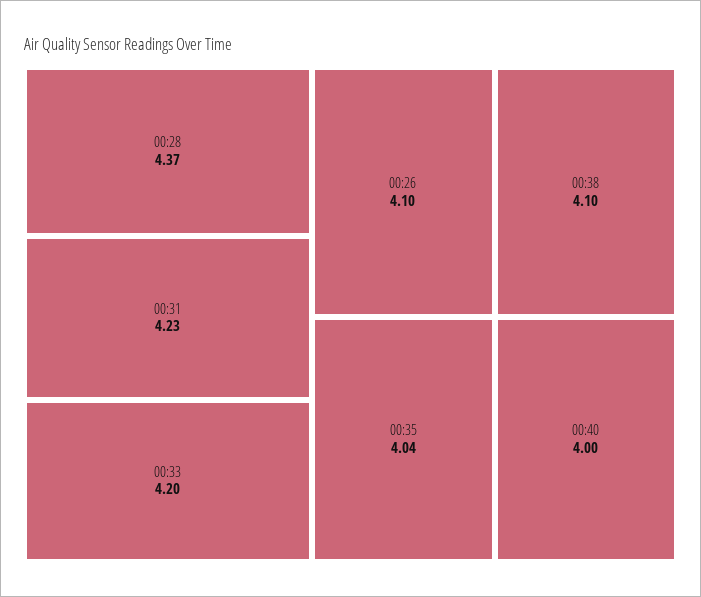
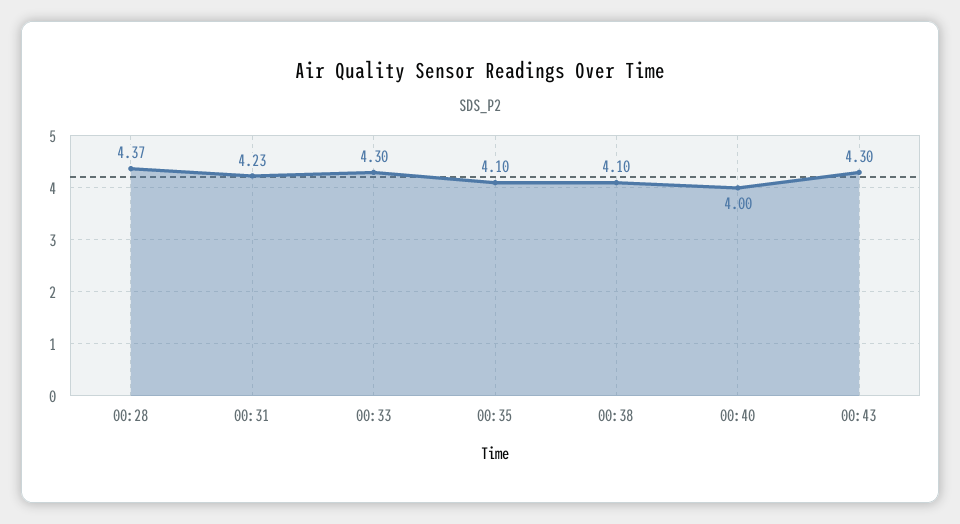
00:33: 4.2 -> 4.3
00:26: 4.1 -> none
00:35: 4.04 -> 4.1
00:43: none -> 4.3

